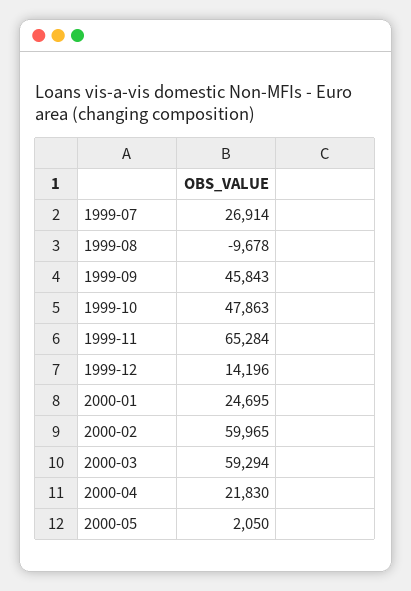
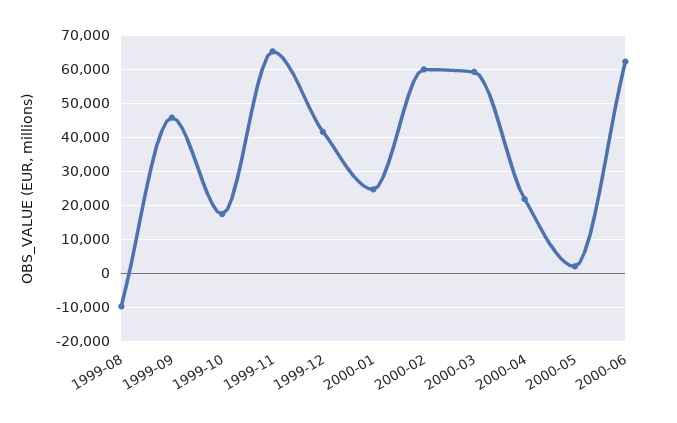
1999-07: 26914 -> none
1999-10: 47863 -> 18000
1999-12: 14196 -> 42000
2000-06: none -> 62000

